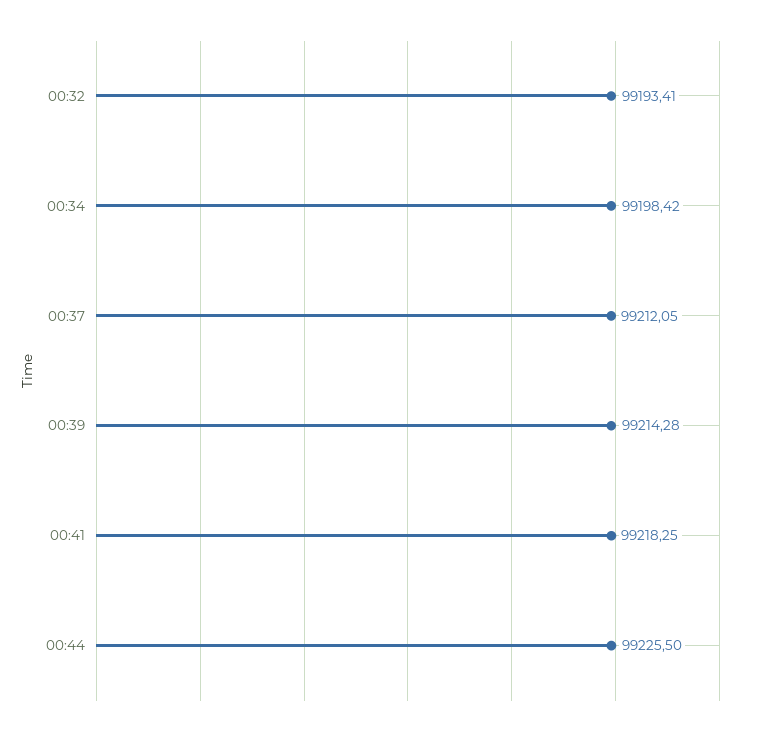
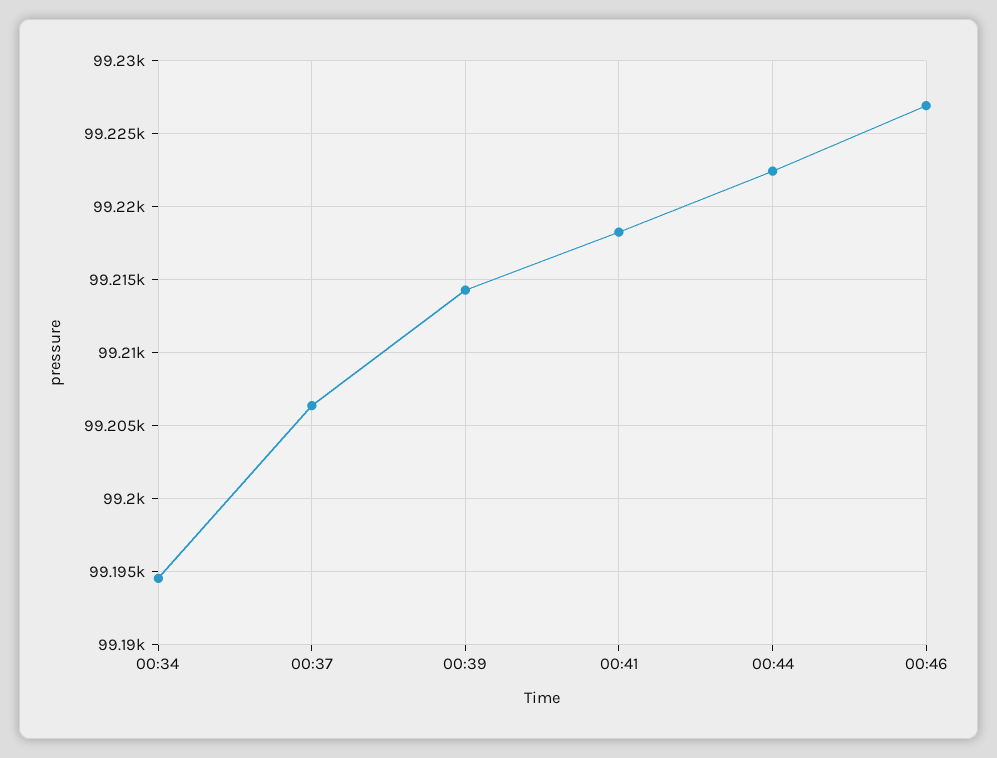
00:32: 99193.41 -> none
00:34: 99198.42 -> 99194.5
00:37: 99212.05 -> 99206.5
00:44: 99225.5 -> 99222.5
00:46: none -> 99227

